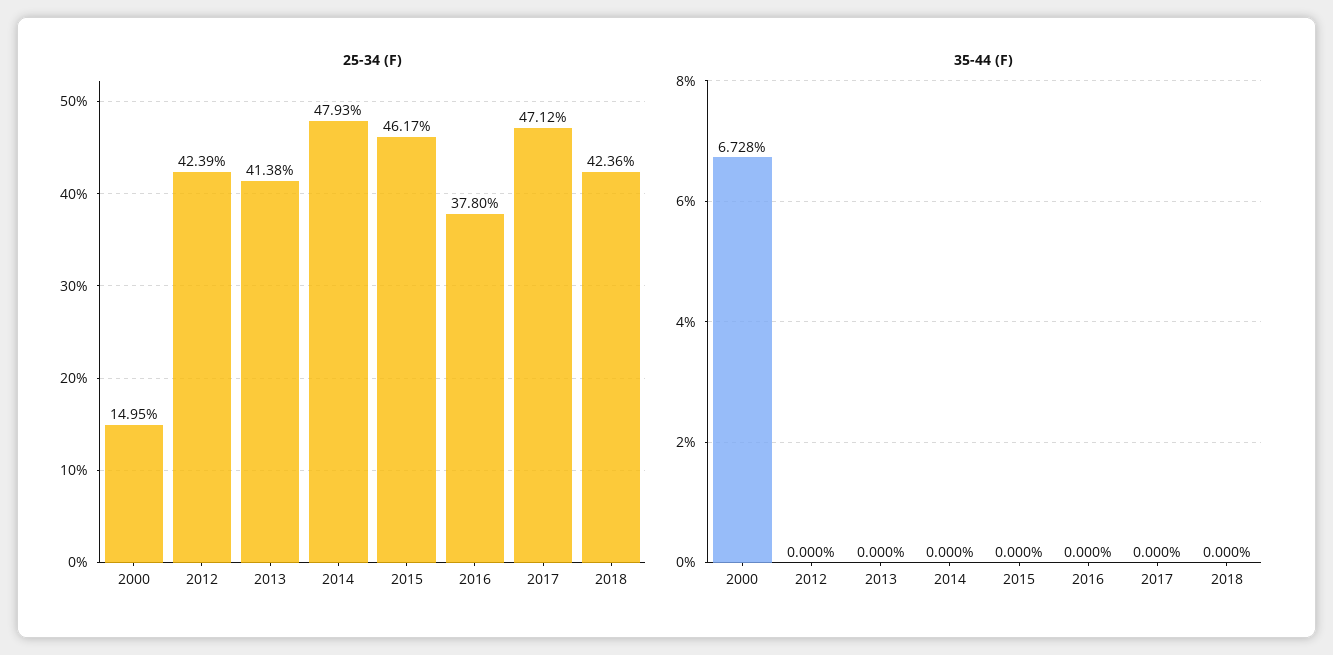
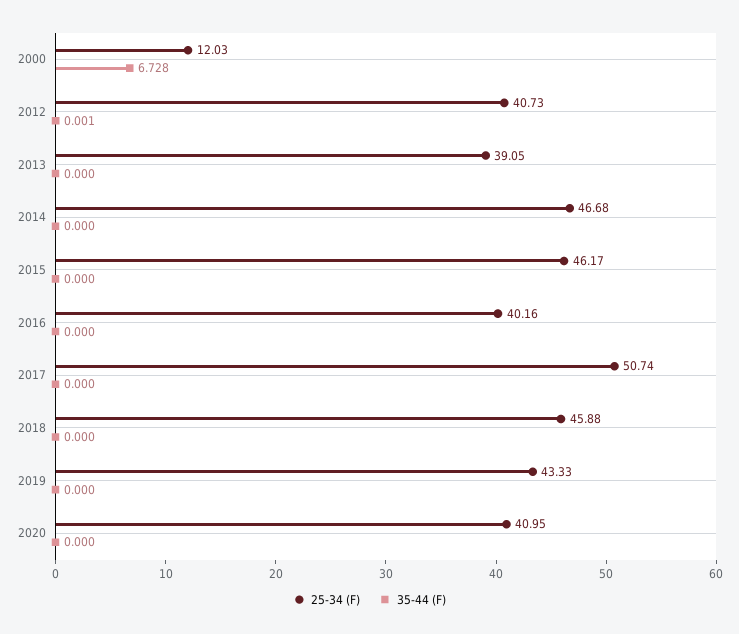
25-34 (F), 2000: 14.95 -> 12.03
25-34 (F), 2012: 42.39 -> 40.73
25-34 (F), 2013: 41.38 -> 39.05
25-34 (F), 2014: 47.93 -> 46.68
25-34 (F), 2016: 37.8 -> 40.16
25-34 (F), 2017: 47.12 -> 50.74
25-34 (F), 2018: 42.36 -> 45.88
35-44 (F), 2012: 0 -> 0.001
25-34 (F), 2019: none -> 43.33
35-44 (F), 2019: none -> 0
25-34 (F), 2020: none -> 40.95
35-44 (F), 2020: none -> 0

